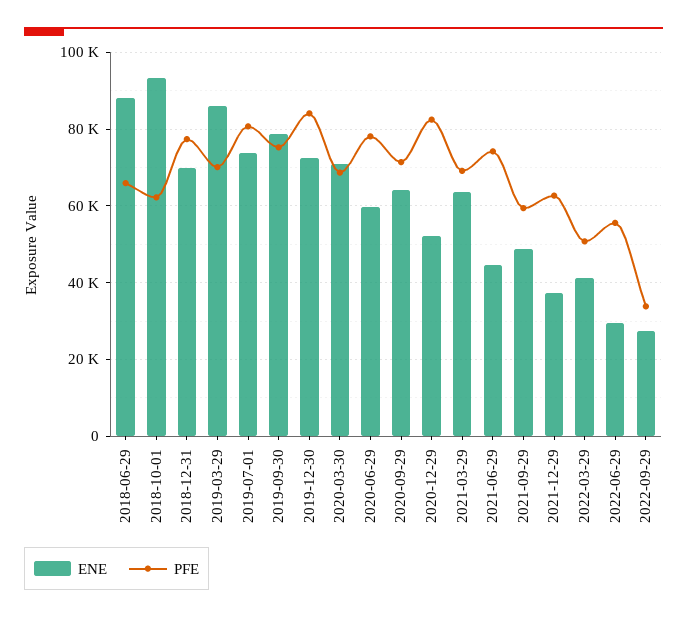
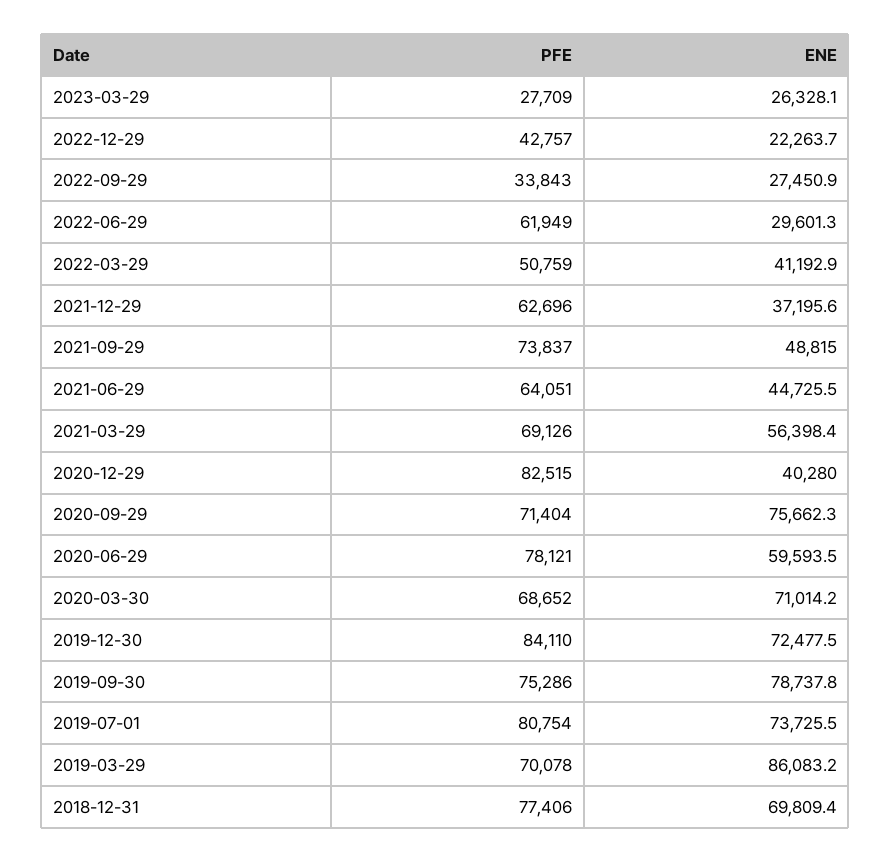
ENE, 2018-06-29: 88000 -> none
PFE, 2018-06-29: 66000 -> none
ENE, 2018-10-01: 94000 -> none
PFE, 2018-10-01: 62000 -> none
ENE, 2020-09-29: 64000 -> 75662.3
ENE, 2020-12-29: 52000 -> 40280
ENE, 2021-03-29: 64000 -> 56398.4
PFE, 2021-06-29: 74000 -> 64051
PFE, 2021-09-29: 60000 -> 73837
PFE, 2022-06-29: 56000 -> 61949
PFE, 2023-03-29: none -> 27709
ENE, 2023-03-29: none -> 26328.1
PFE, 2022-12-29: none -> 42757
ENE, 2022-12-29: none -> 22263.7

